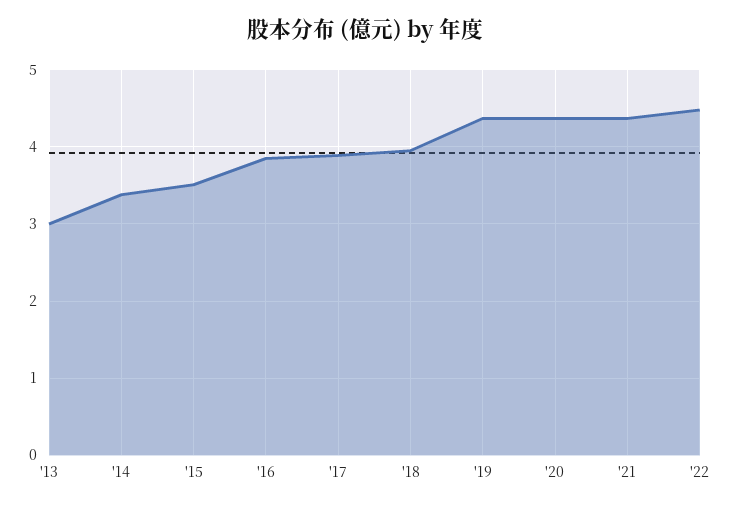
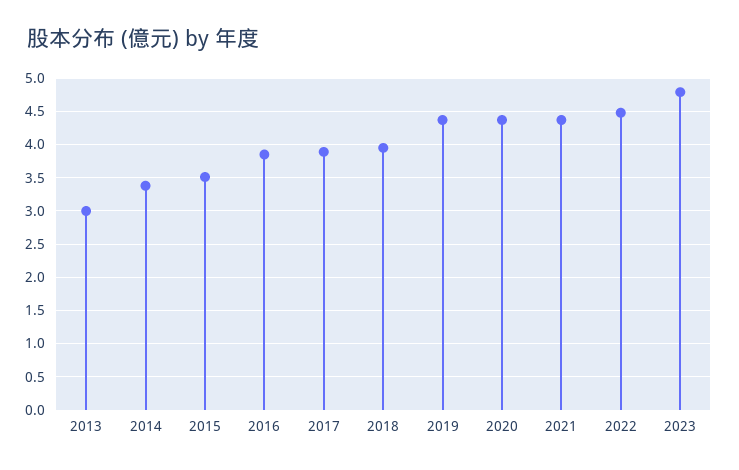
2023: none -> 4.8

